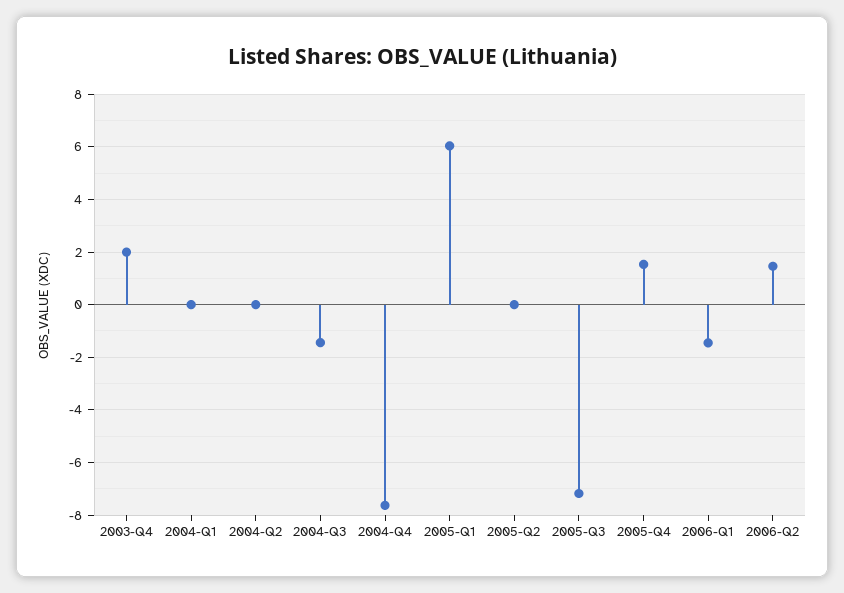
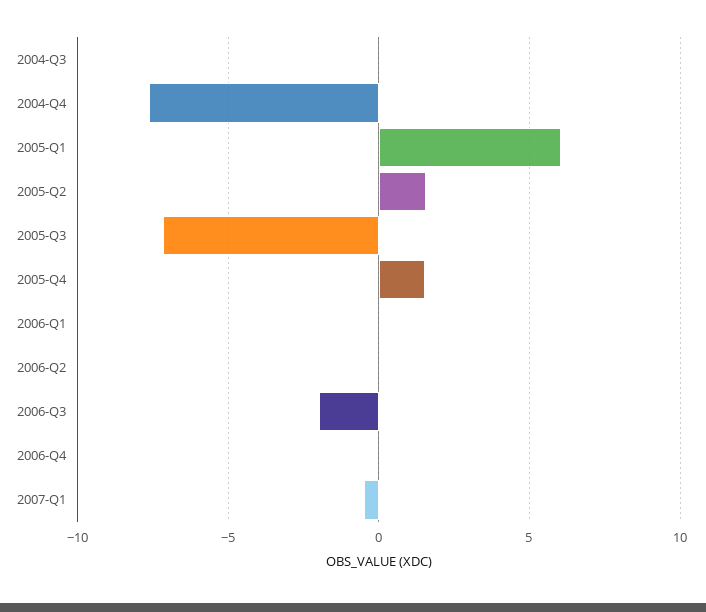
2003-Q4: 2 -> none
2004-Q1: 0 -> none
2004-Q2: 0 -> none
2004-Q3: -1.5 -> 0
2005-Q2: 0 -> 1.5
2006-Q1: -1.5 -> 0
2006-Q2: 1.5 -> 0
2006-Q3: none -> -2
2006-Q4: none -> 0
2007-Q1: none -> -0.5

